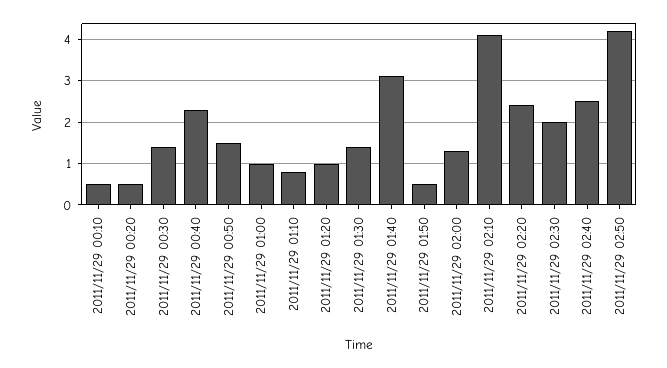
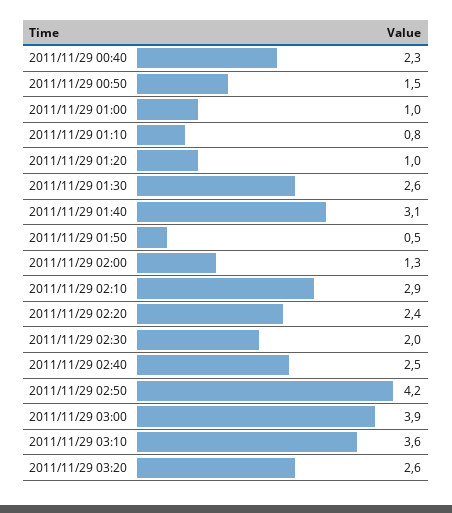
2011/11/29 00:10: 0.5 -> none
2011/11/29 00:20: 0.5 -> none
2011/11/29 00:30: 1.5 -> none
2011/11/29 01:30: 1.5 -> 2.6
2011/11/29 02:10: 4 -> 2.9
2011/11/29 03:00: none -> 3.9
2011/11/29 03:10: none -> 3.6
2011/11/29 03:20: none -> 2.6

